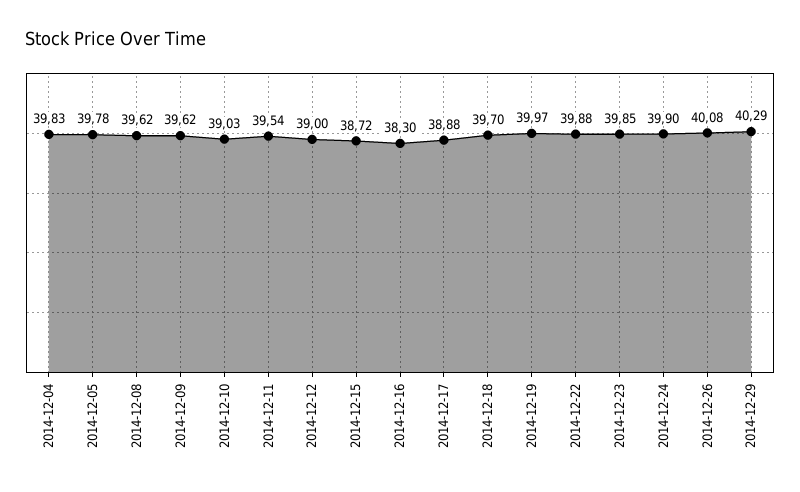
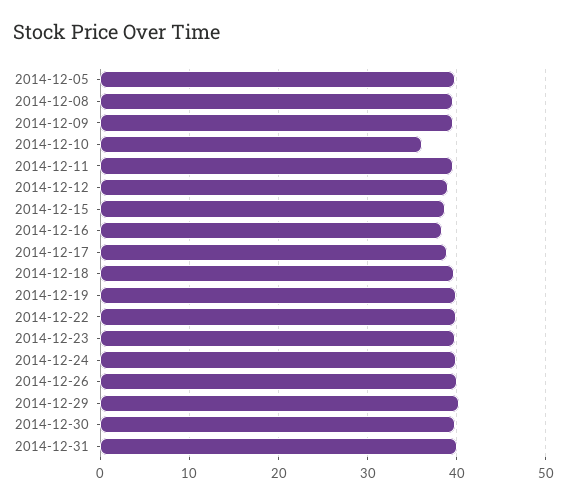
2014-12-04: 39.83 -> none
2014-12-10: 39.03 -> 36
2014-12-30: none -> 40
2014-12-31: none -> 40

